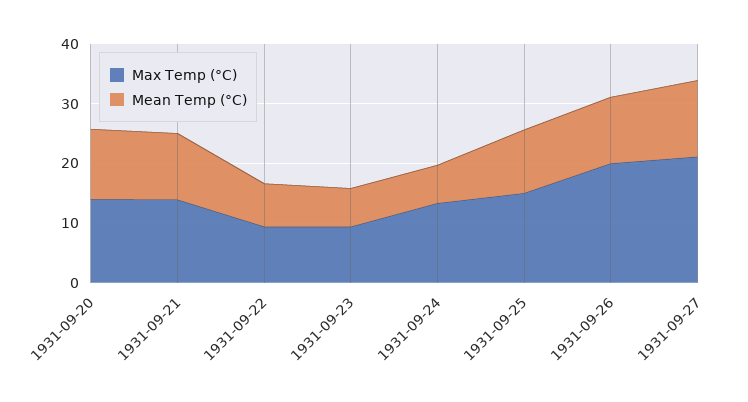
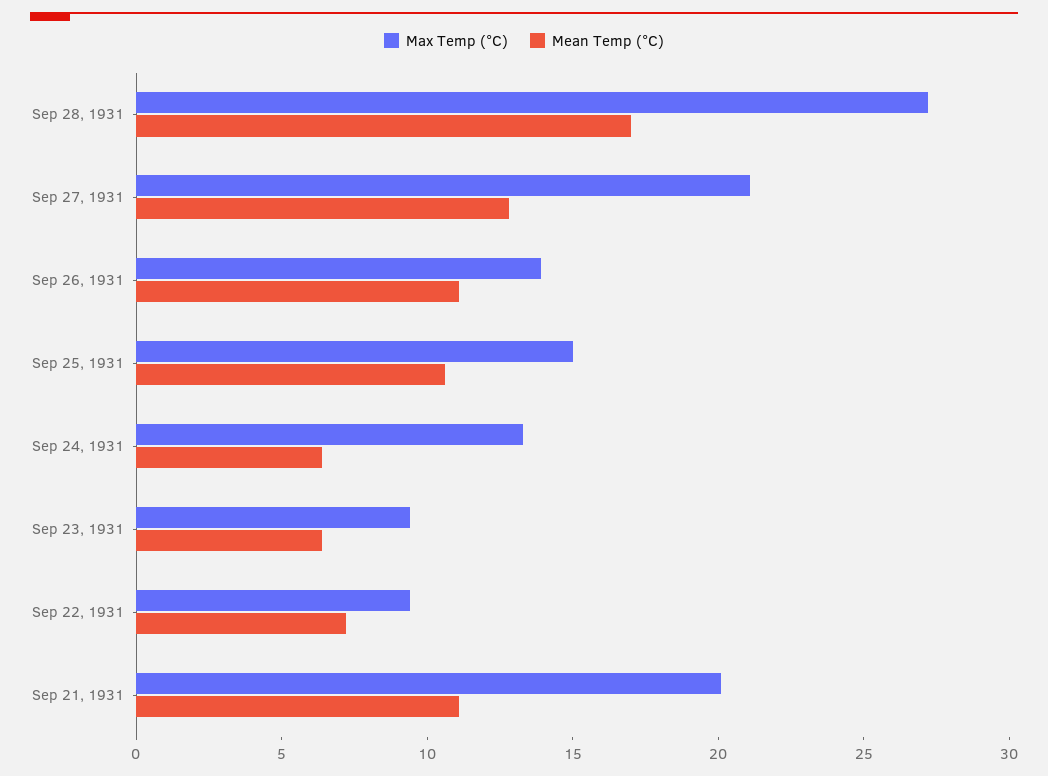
Max Temp (°C), 1931-09-20: 14 -> none
Mean Temp (°C), 1931-09-20: 12 -> none
Max Temp (°C), 1931-09-21: 14 -> 20
Max Temp (°C), 1931-09-26: 20 -> 14
Max Temp (°C), Sep 28, 1931: none -> 27
Mean Temp (°C), Sep 28, 1931: none -> 17

